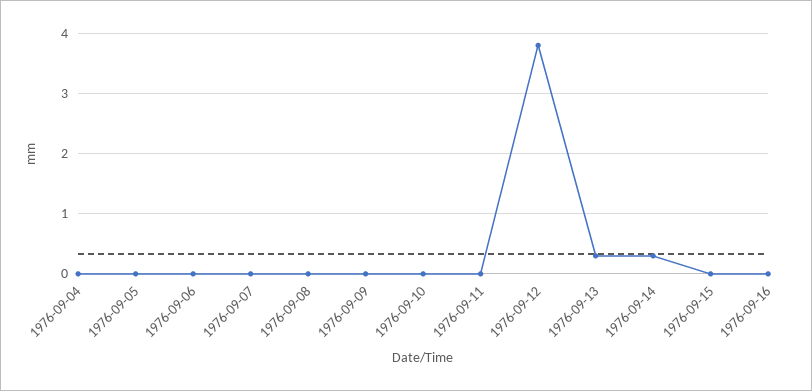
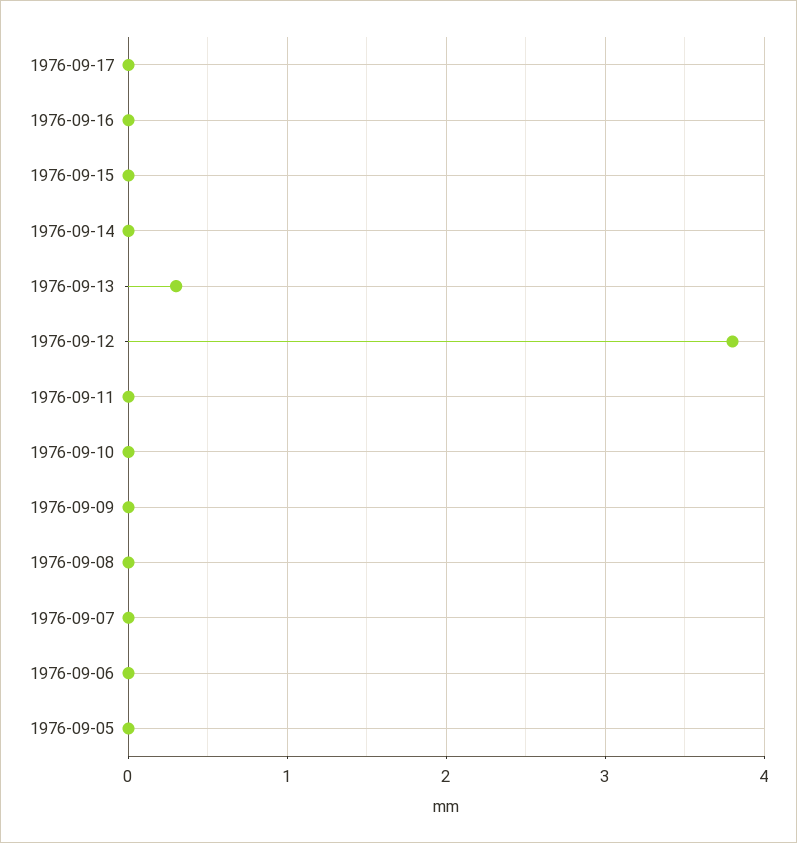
1976-09-04: 0 -> none
1976-09-14: 0.3 -> 0
1976-09-17: none -> 0

